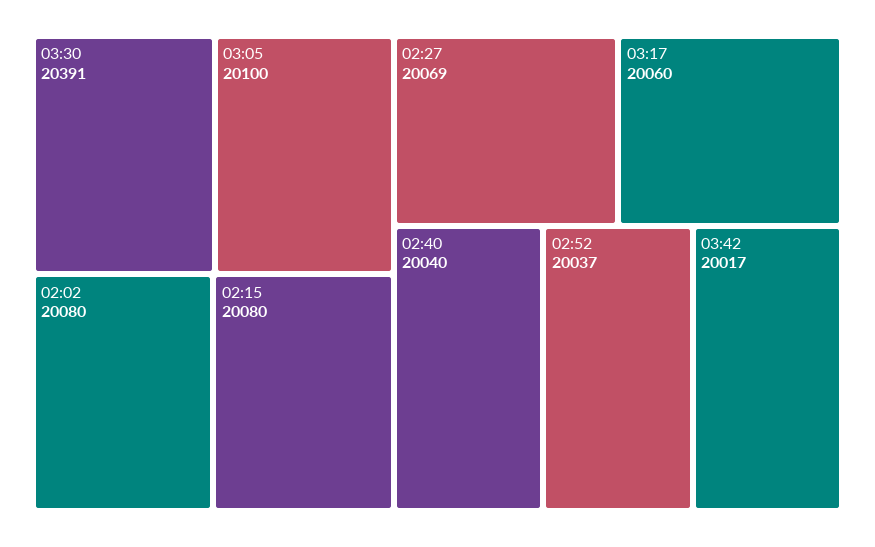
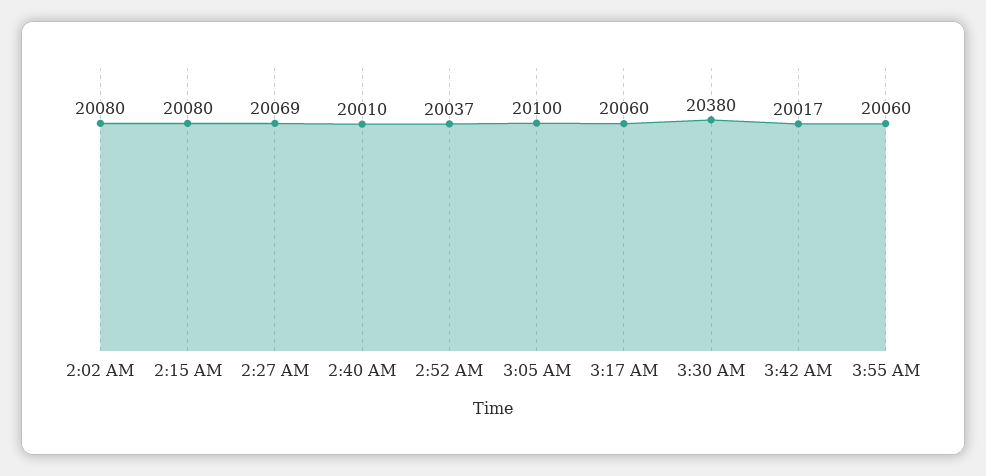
03:30: 20391 -> 20380
02:40: 20040 -> 20010
3:55 AM: none -> 20060

